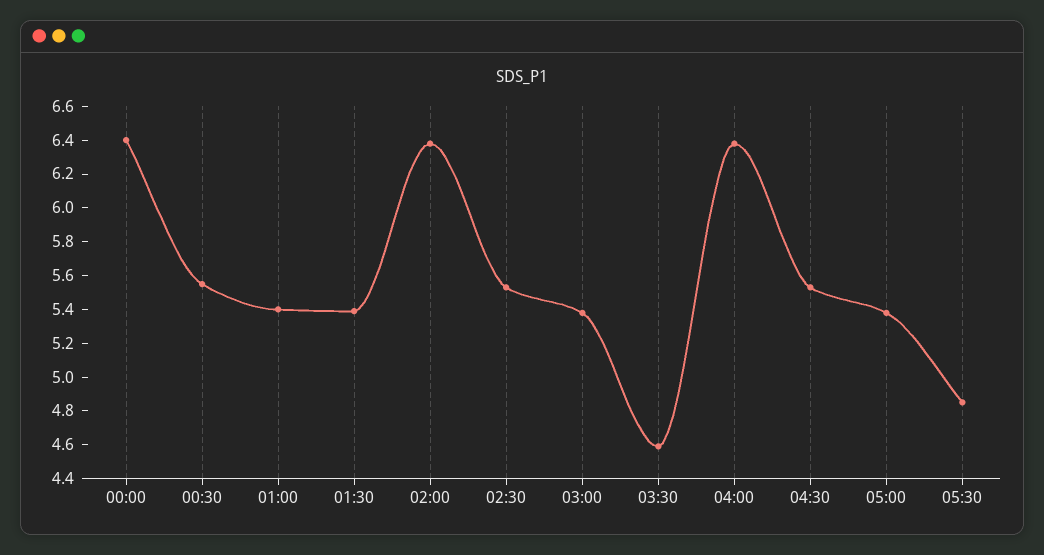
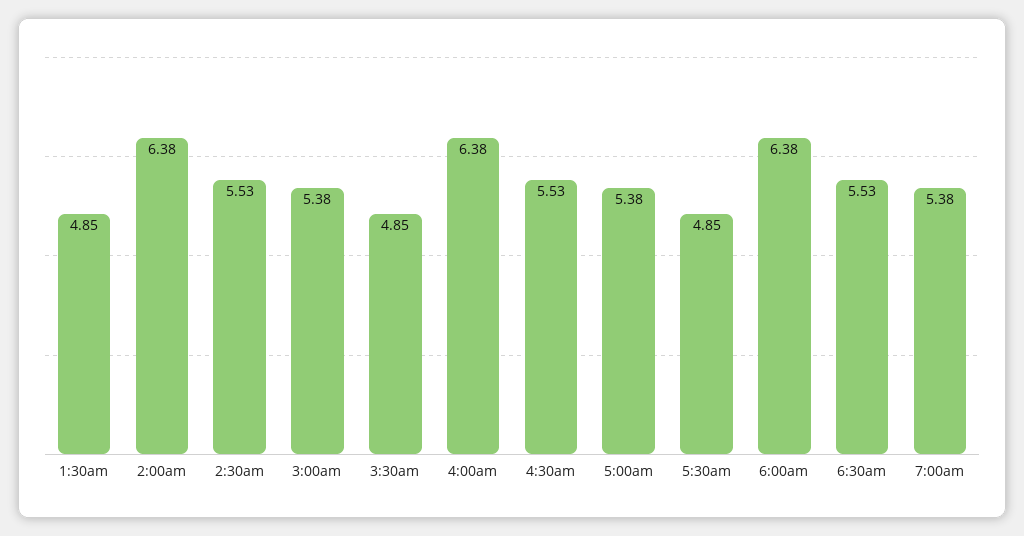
00:00: 6.4 -> none
00:30: 5.55 -> none
01:00: 5.4 -> none
01:30: 5.4 -> 4.85
03:30: 4.6 -> 4.85
6:00am: none -> 6.38
6:30am: none -> 5.53
7:00am: none -> 5.38

